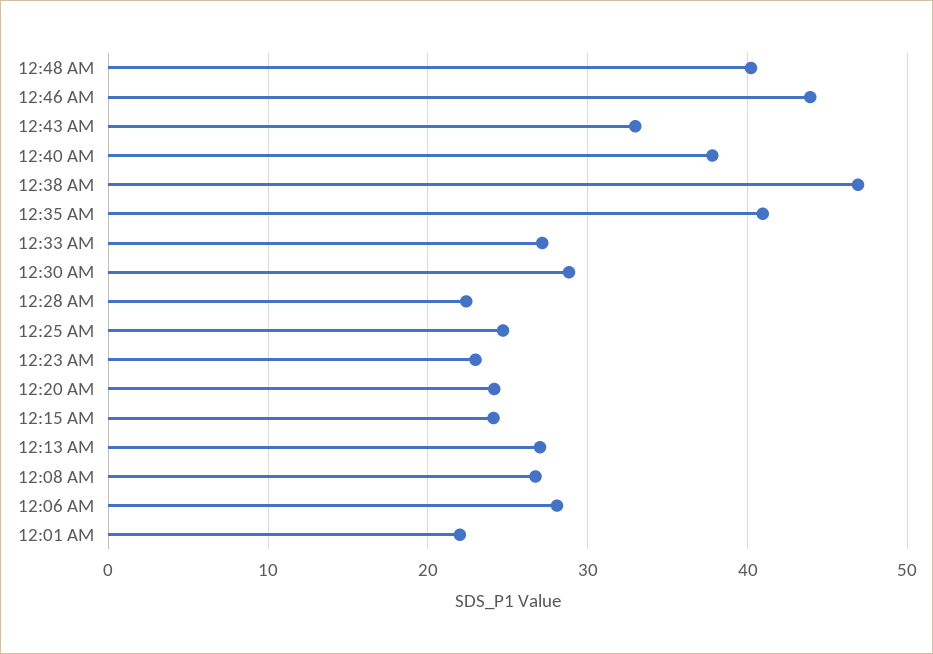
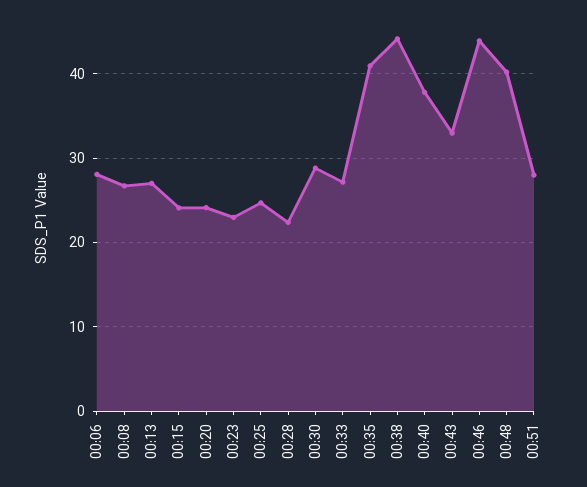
12:38 AM: 47 -> 44
12:01 AM: 22 -> none
00:51: none -> 28

